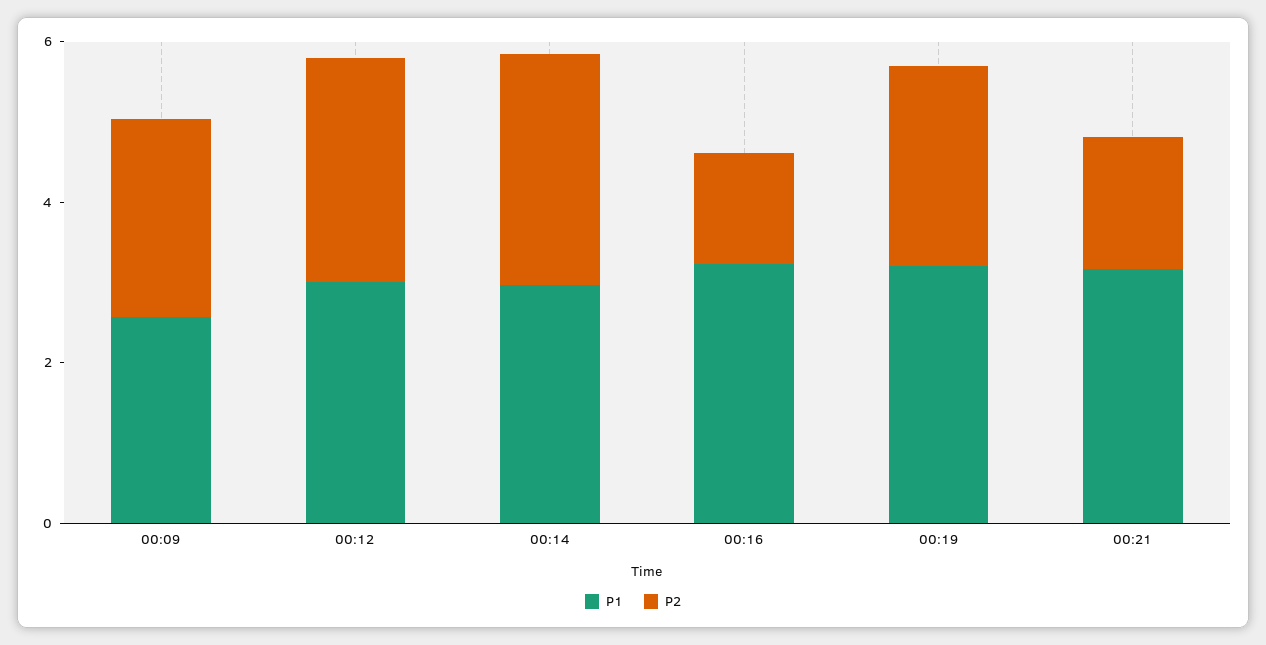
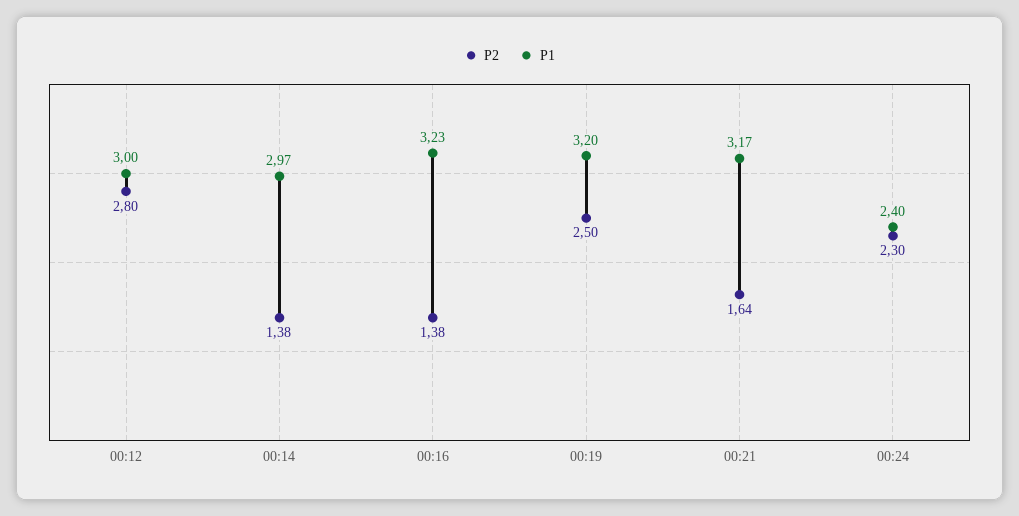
P1, 00:09: 2.5 -> none
P2, 00:09: 2.5 -> none
P2, 00:14: 3 -> 1.38
P2, 00:24: none -> 2.3
P1, 00:24: none -> 2.4

